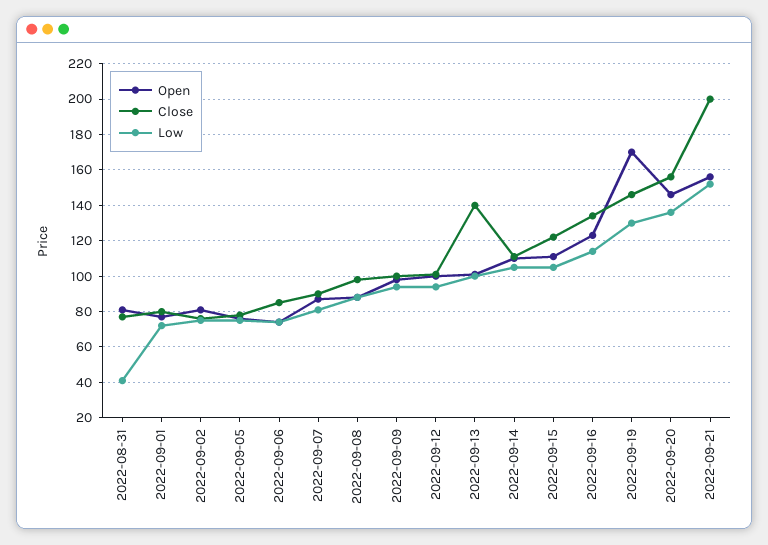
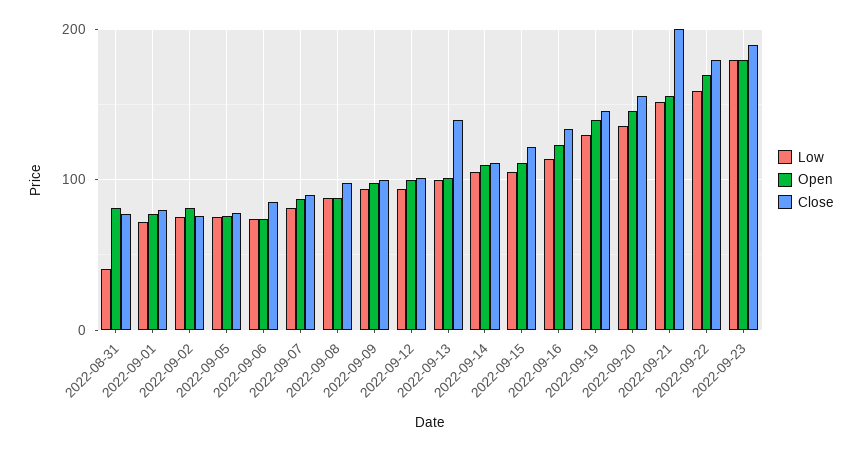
Open, 2022-09-19: 170 -> 140
Low, 2022-09-22: none -> 160
Open, 2022-09-22: none -> 170
Close, 2022-09-22: none -> 180
Low, 2022-09-23: none -> 180
Open, 2022-09-23: none -> 180
Close, 2022-09-23: none -> 190

